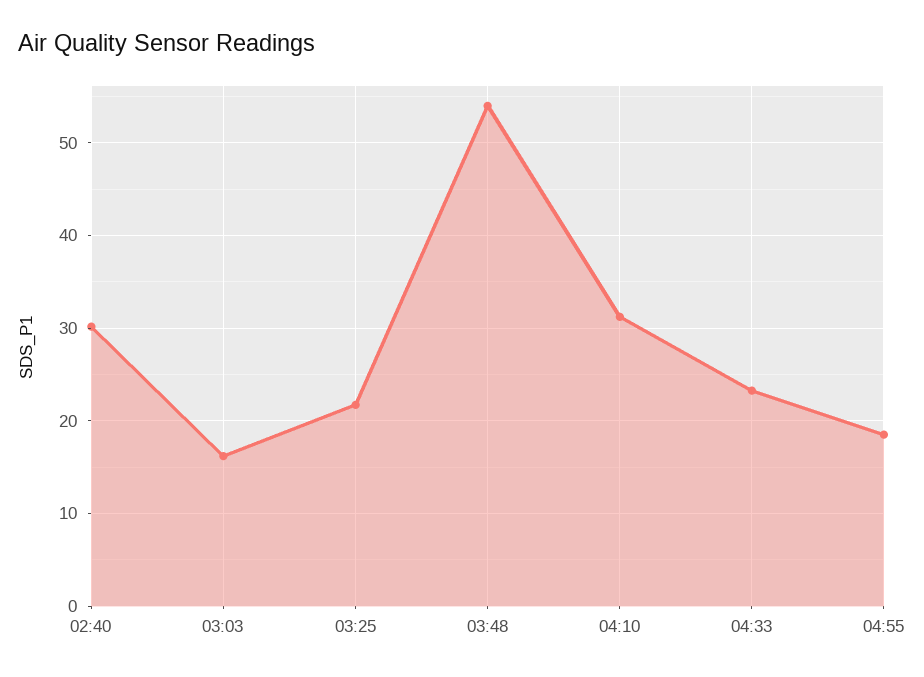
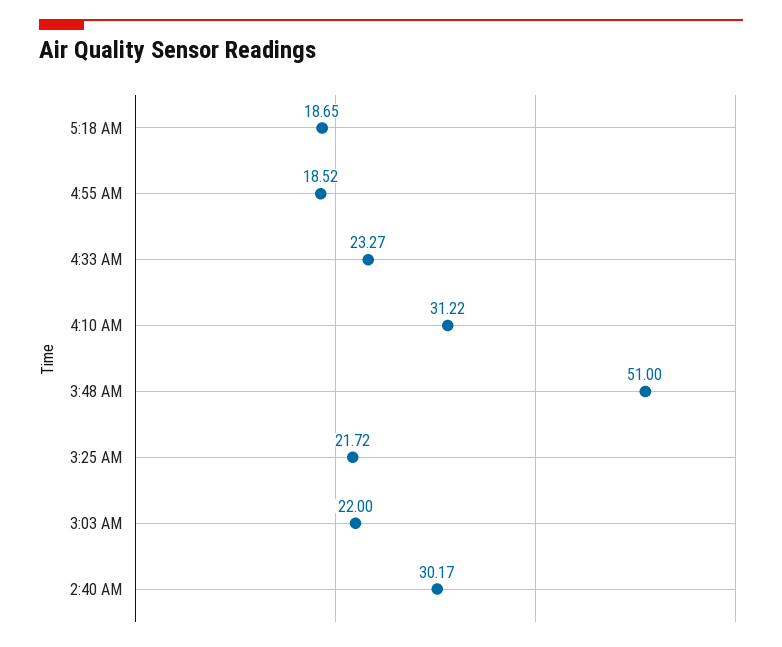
03:03: 16 -> 22
03:48: 54 -> 51
5:18 AM: none -> 18.65

